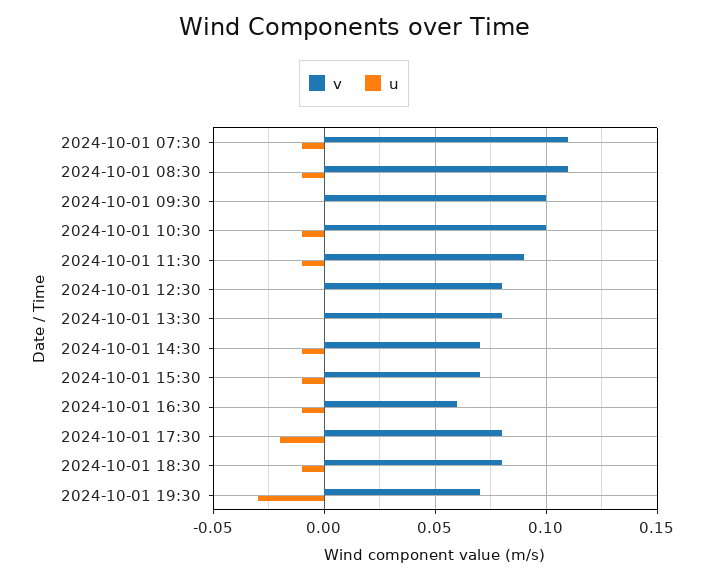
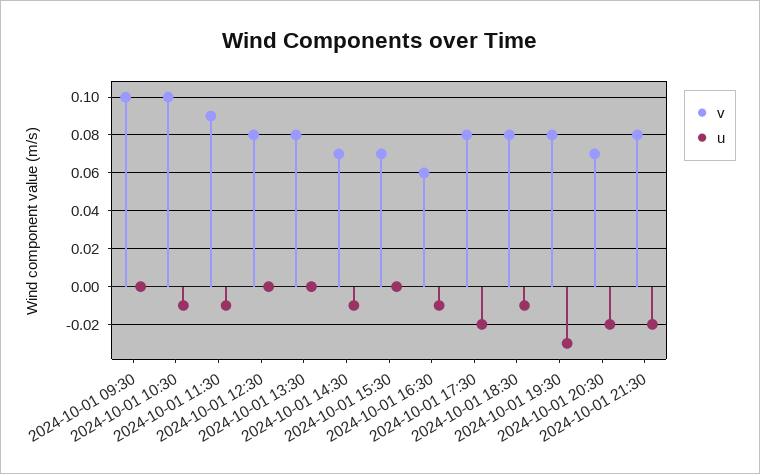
v, 2024-10-01 07:30: 0.11 -> none
u, 2024-10-01 07:30: -0.01 -> none
v, 2024-10-01 08:30: 0.11 -> none
u, 2024-10-01 08:30: -0.01 -> none
u, 2024-10-01 15:30: -0.01 -> 0
v, 2024-10-01 19:30: 0.07 -> 0.08
v, 2024-10-01 20:30: none -> 0.07
u, 2024-10-01 20:30: none -> -0.02
v, 2024-10-01 21:30: none -> 0.08
u, 2024-10-01 21:30: none -> -0.02

